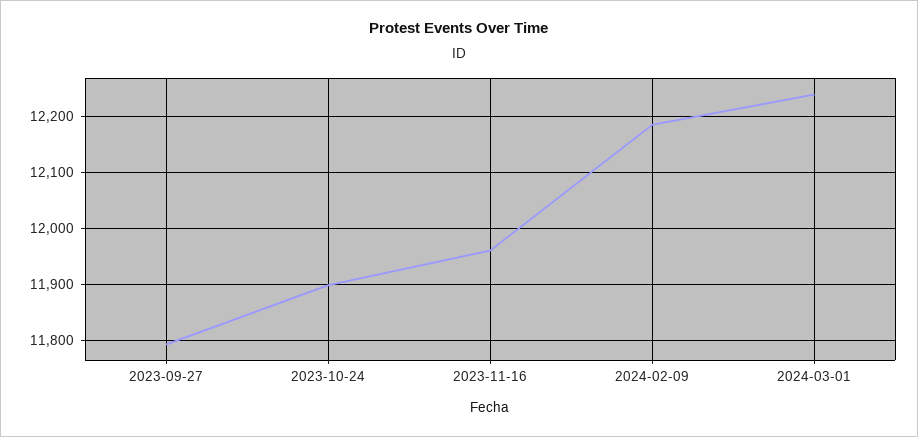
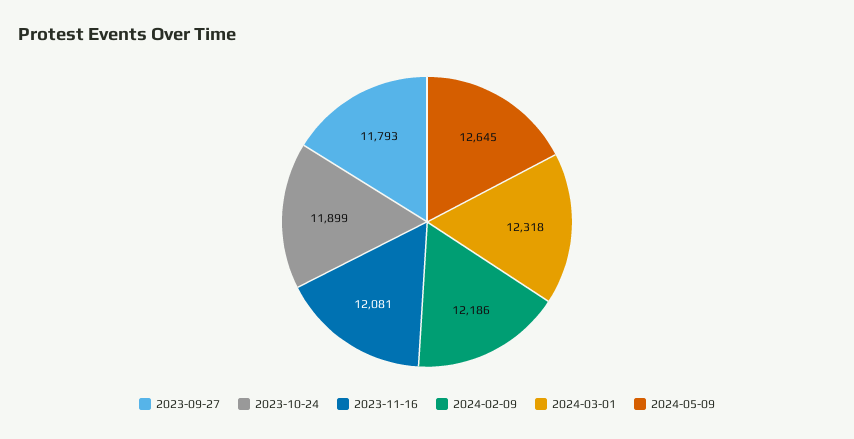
2023-11-16: 11960 -> 12081
2024-03-01: 12240 -> 12318
2024-05-09: none -> 12645

